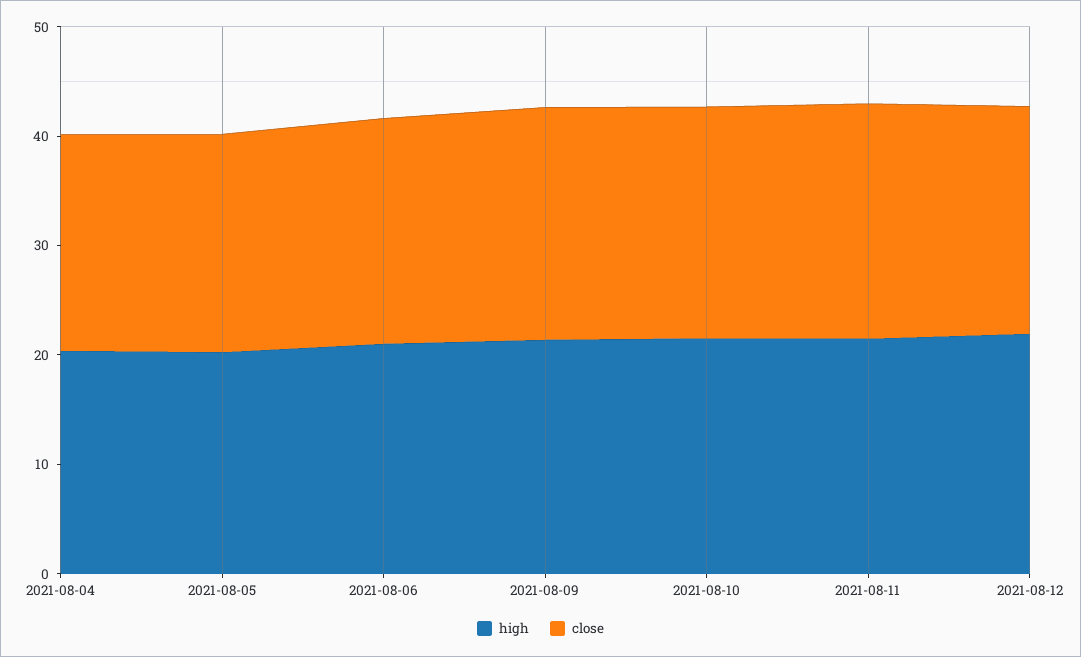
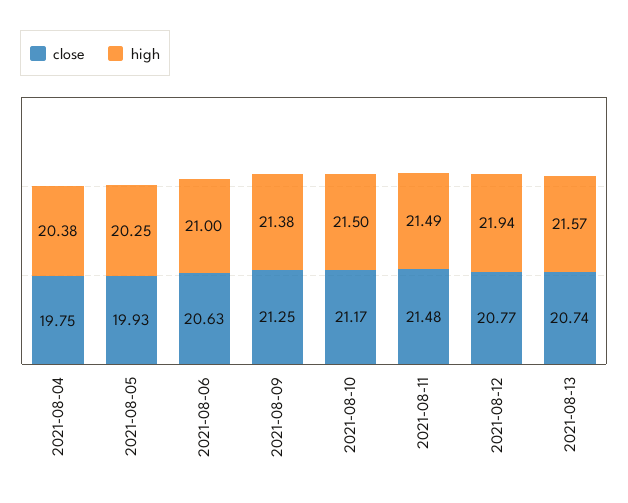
close, 2021-08-13: none -> 20.74
high, 2021-08-13: none -> 21.57

